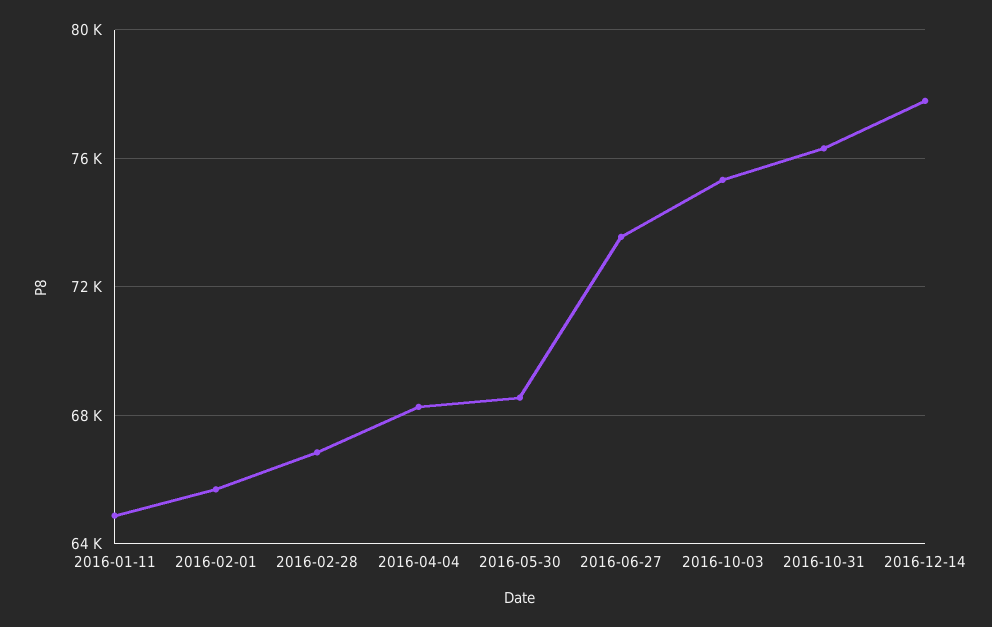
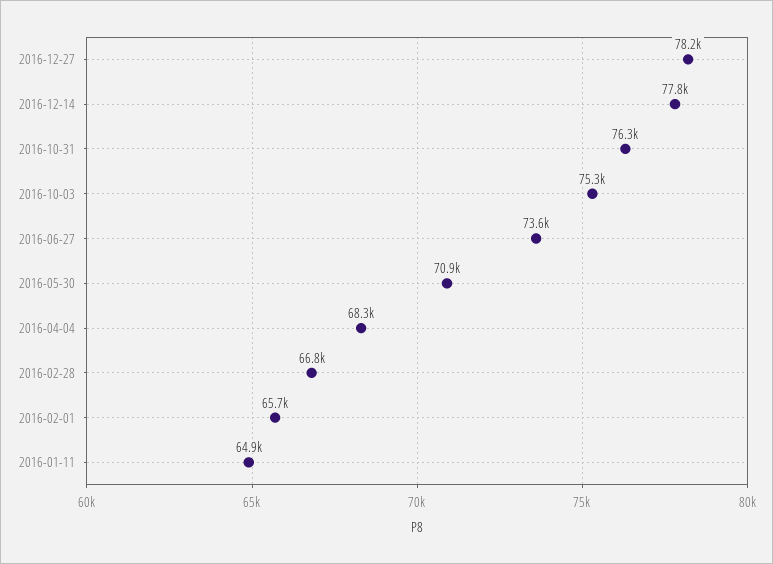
2016-05-30: 68500 -> 70900
2016-12-27: none -> 78200

